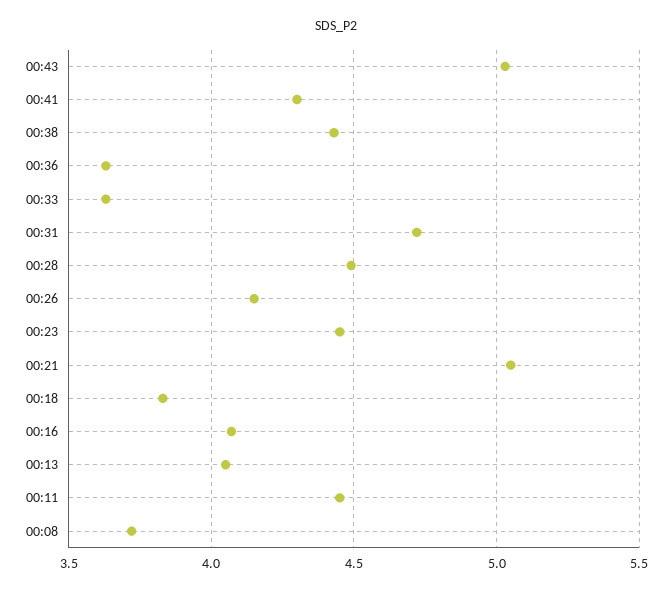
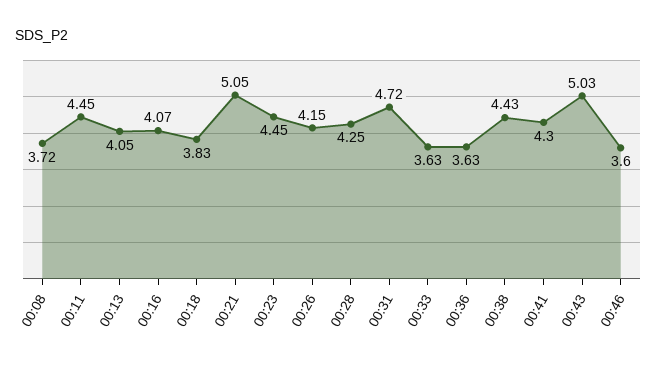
00:28: 4.5 -> 4.25
00:46: none -> 3.6

